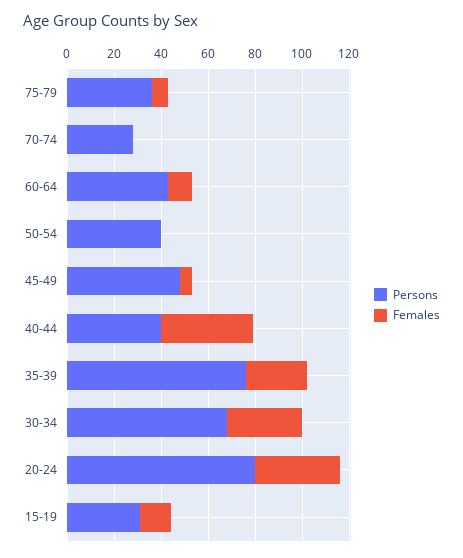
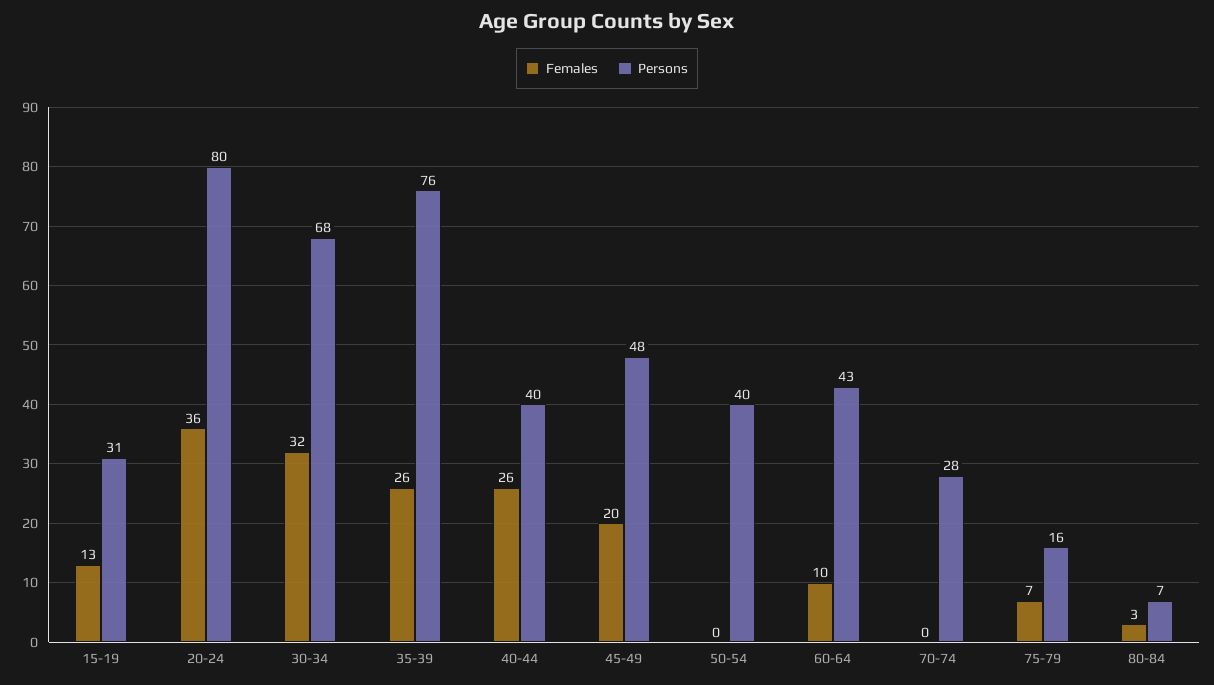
Persons, 75-79: 35 -> 16
Females, 45-49: 5 -> 20
Females, 40-44: 40 -> 26
Females, 80-84: none -> 3
Persons, 80-84: none -> 7

